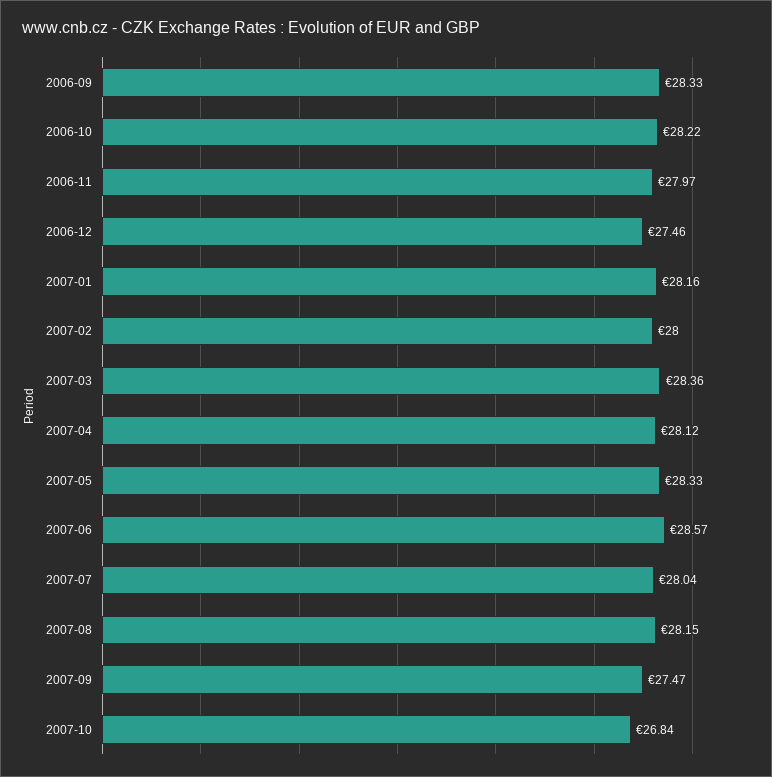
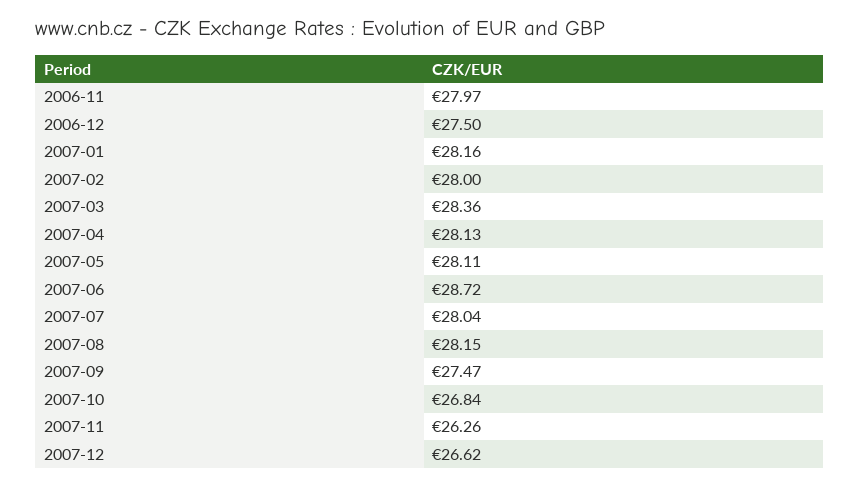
2006-09: 28.33 -> none
2006-10: 28.22 -> none
2006-12: 27.46 -> 27.5
2007-04: 28.12 -> 28.13
2007-05: 28.33 -> 28.11
2007-06: 28.57 -> 28.72
2007-11: none -> 26.26
2007-12: none -> 26.62

